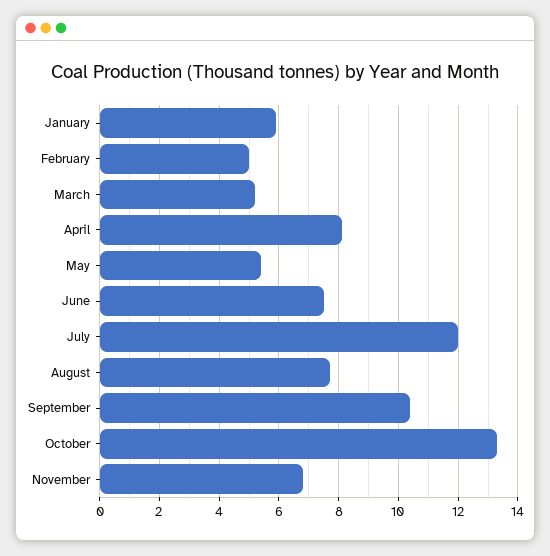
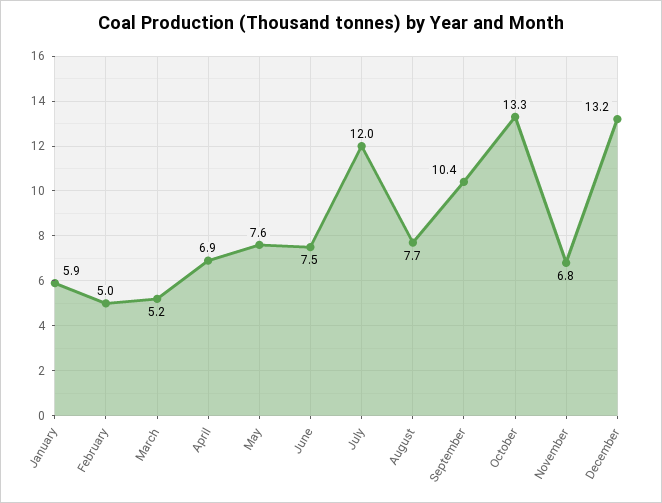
April: 8 -> 6.9
May: 5.5 -> 7.6
December: none -> 13.2

